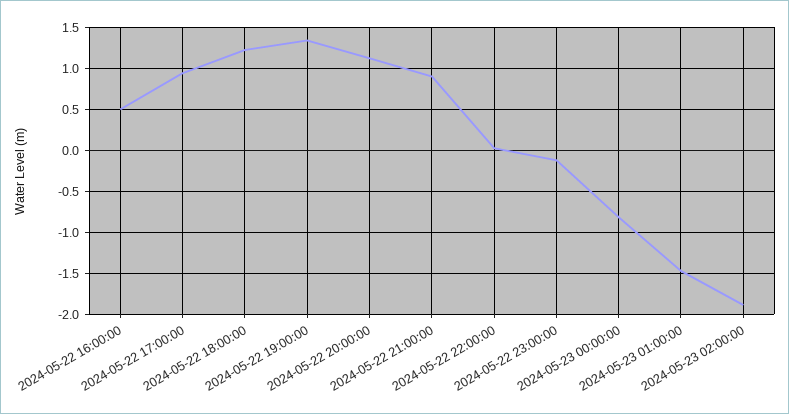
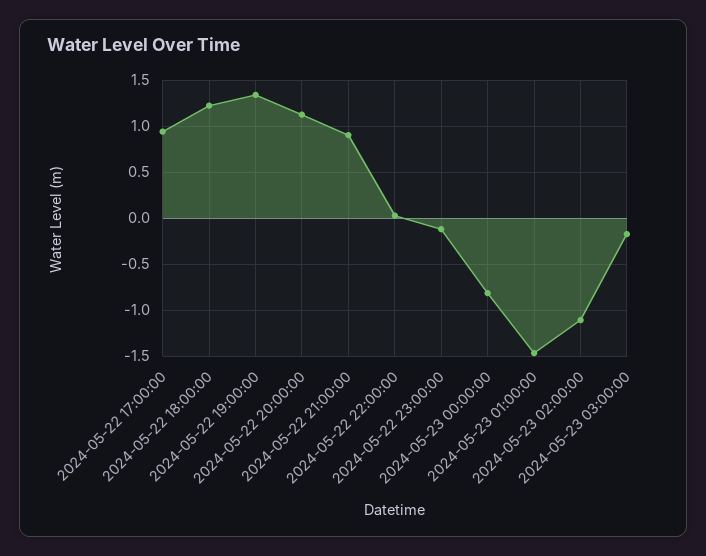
2024-05-22 16:00:00: 0.5 -> none
2024-05-23 02:00:00: -1.9 -> -1.1
2024-05-23 03:00:00: none -> -0.2

